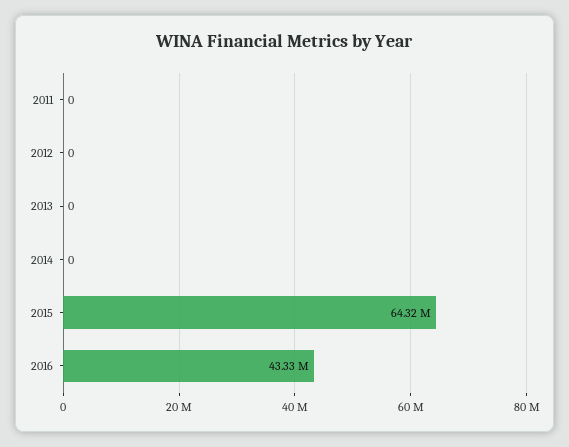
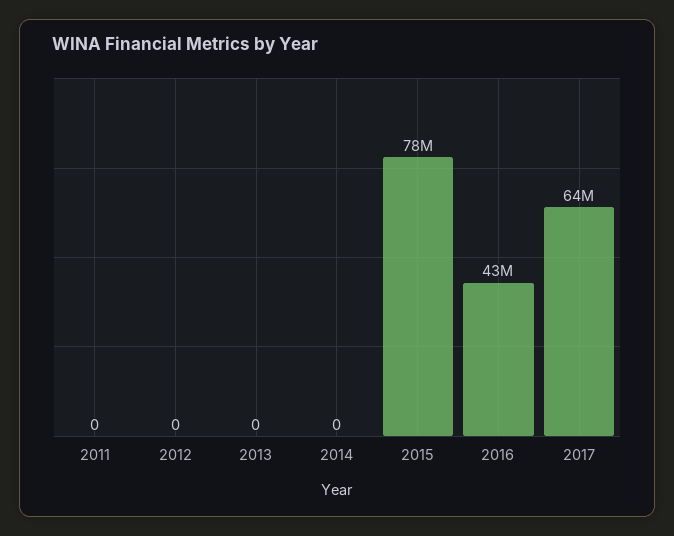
2015: 64320000 -> 78000000
2017: none -> 64000000

